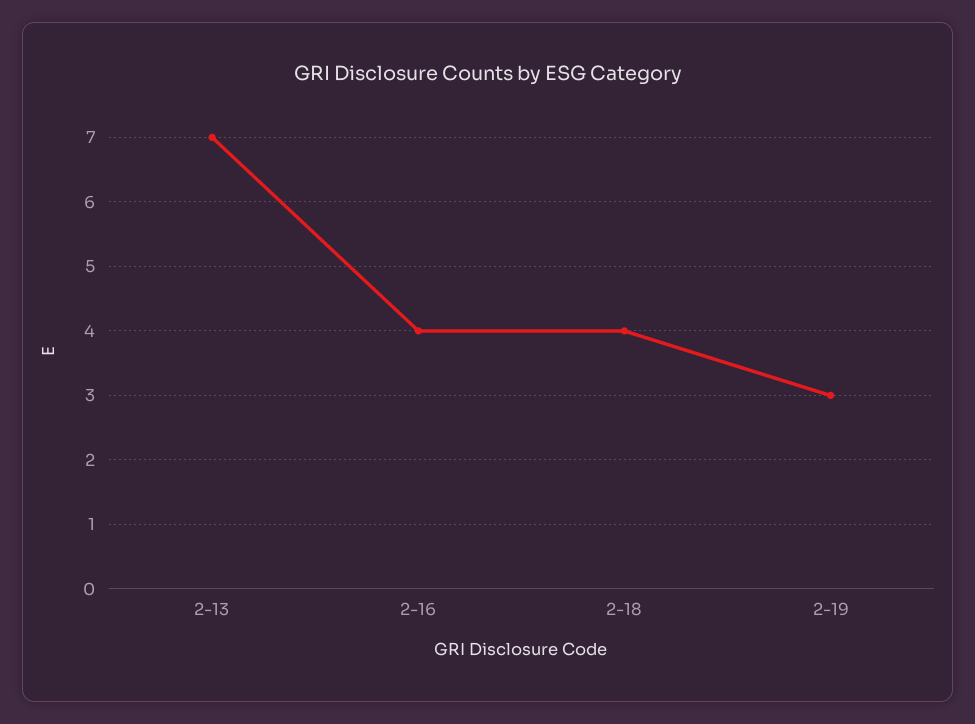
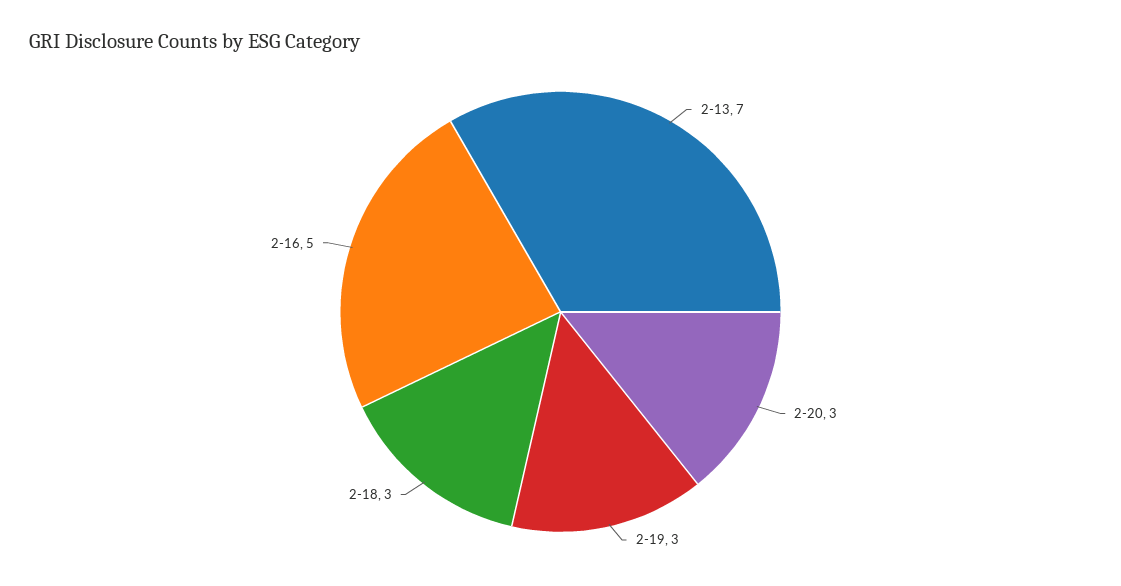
2-16: 4 -> 5
2-18: 4 -> 3
2-20: none -> 3

